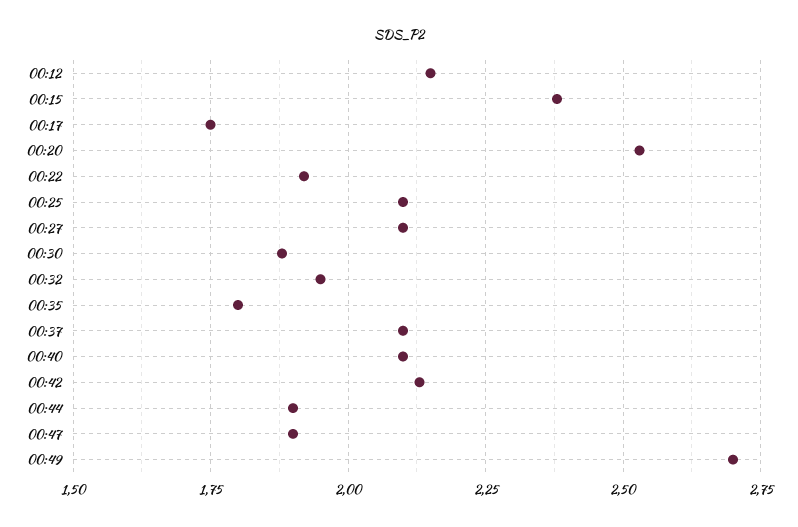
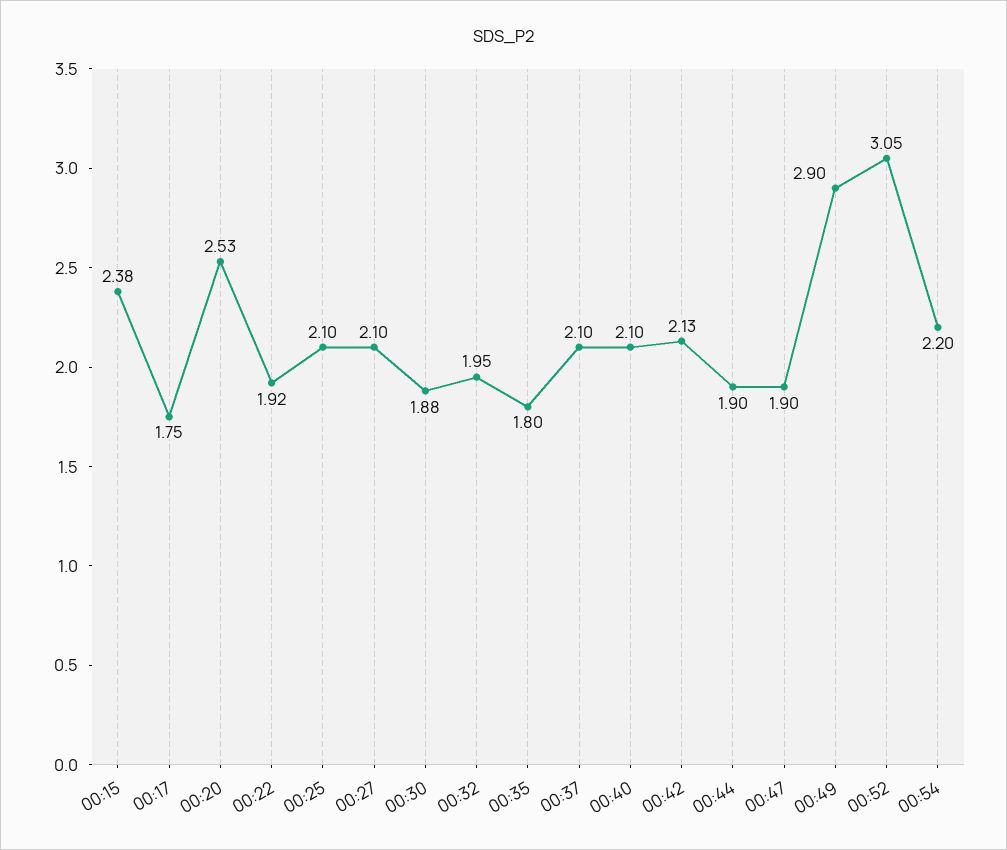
00:12: 2.15 -> none
00:49: 2.7 -> 2.9
00:52: none -> 3.05
00:54: none -> 2.2

